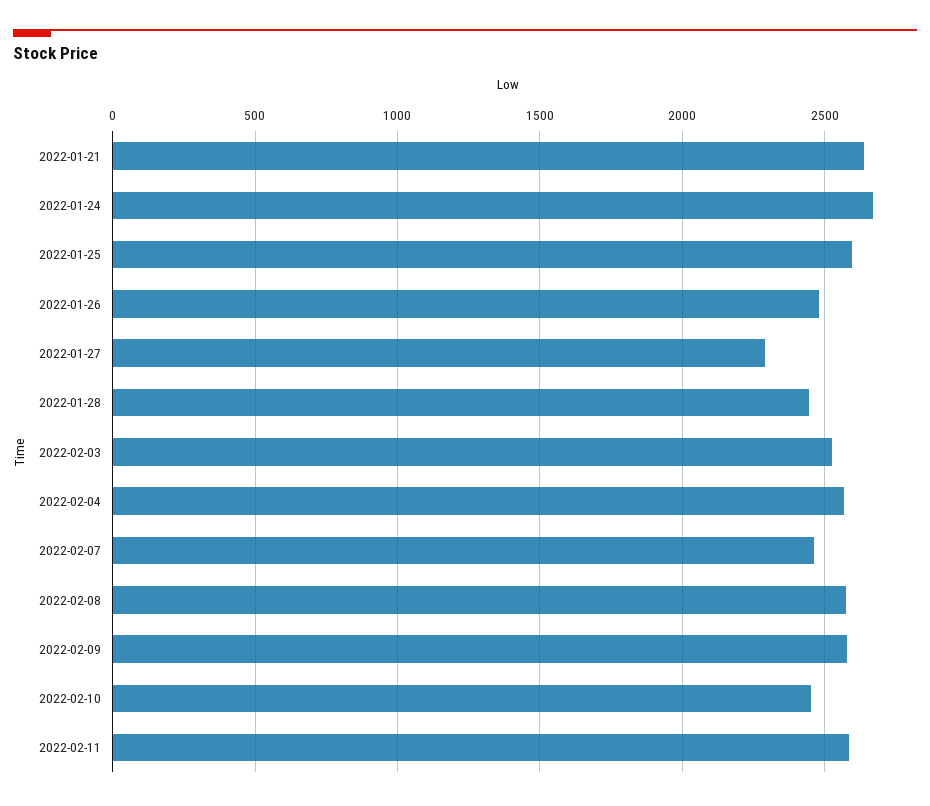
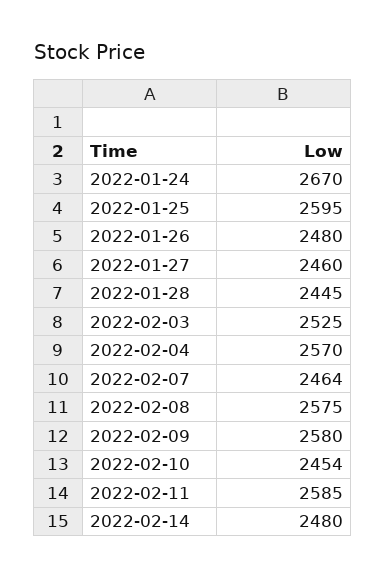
2022-01-21: 2650 -> none
2022-01-27: 2300 -> 2460
2022-02-14: none -> 2480

